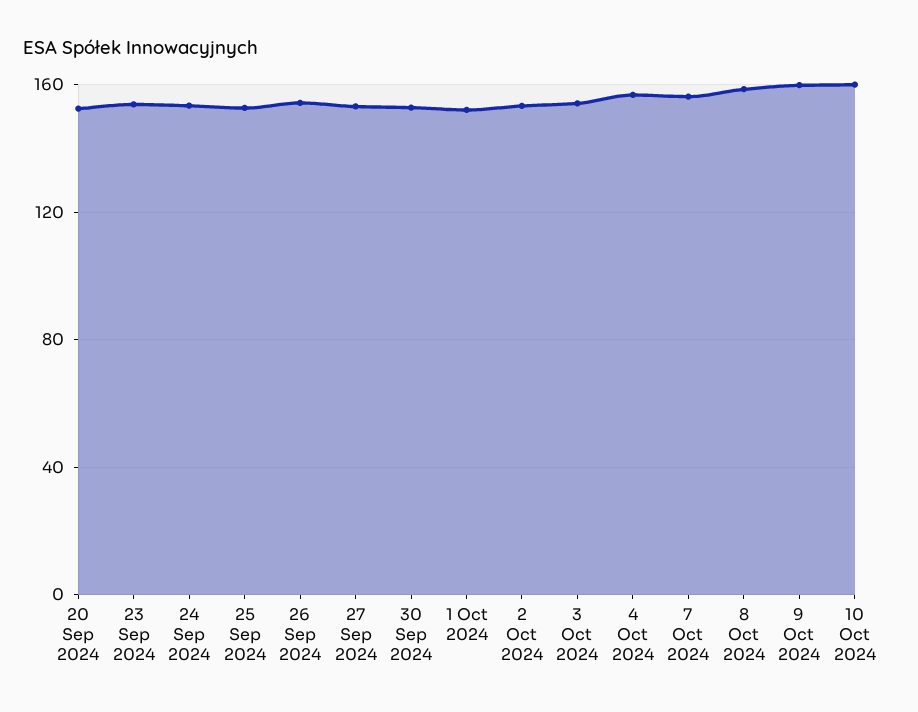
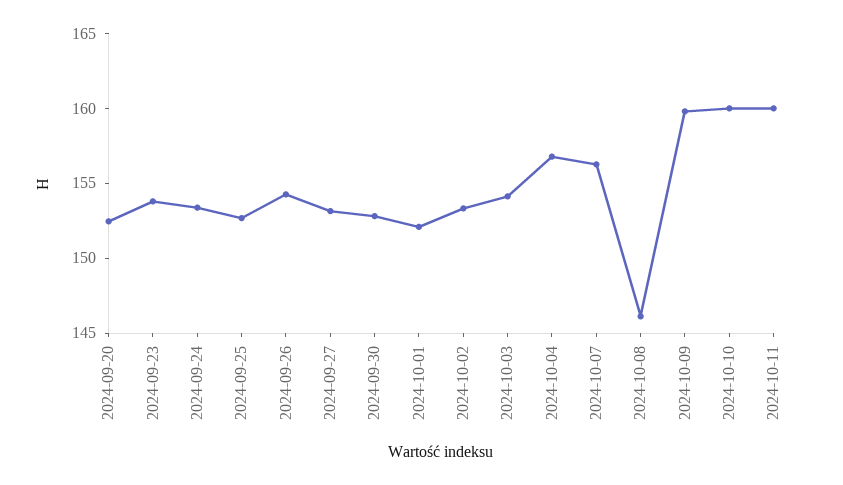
8 Oct 2024: 160 -> 146
2024-10-11: none -> 160

